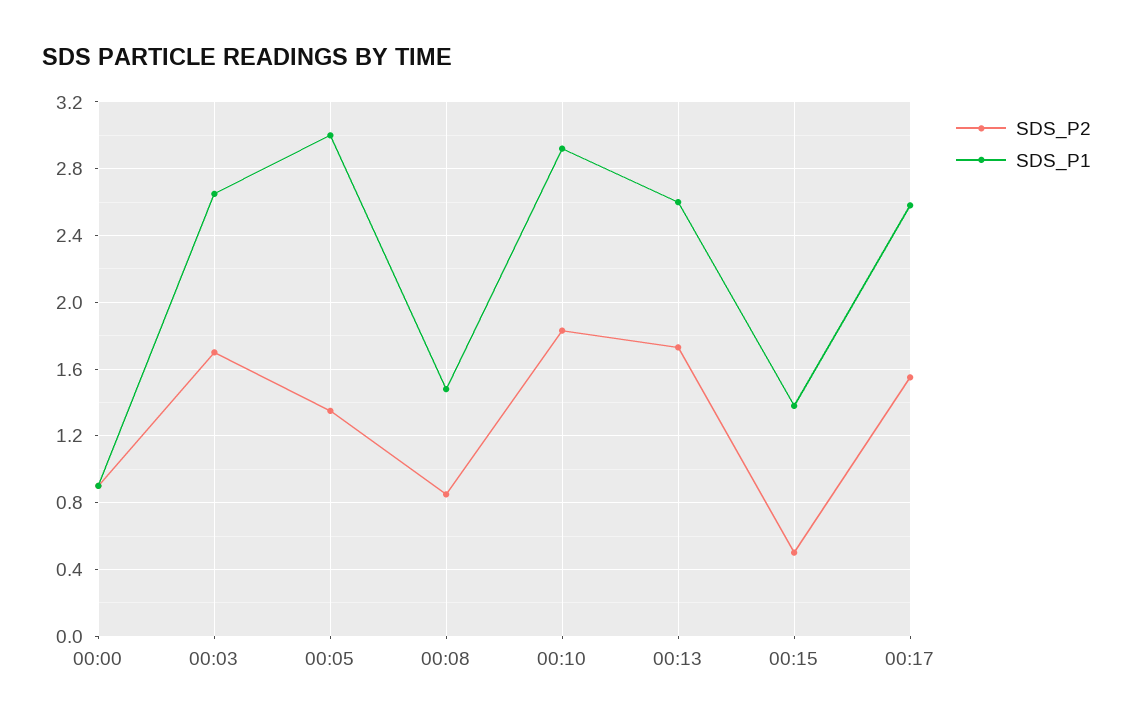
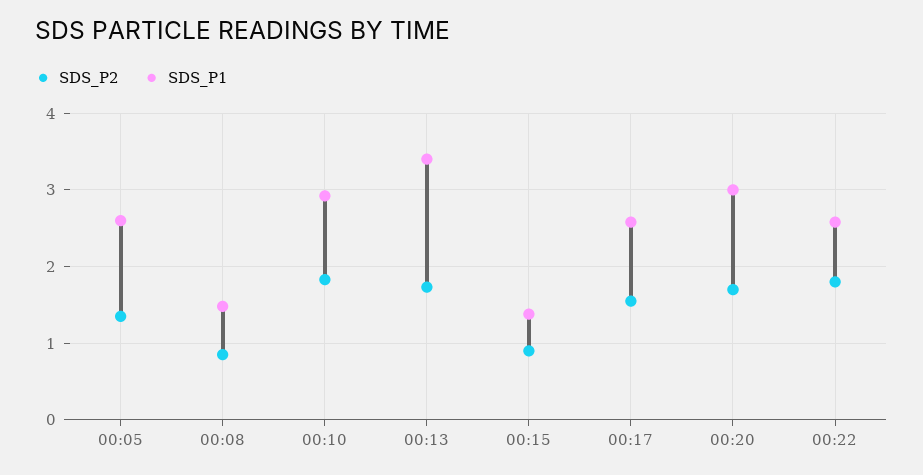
SDS_P2, 00:00: 0.9 -> none
SDS_P1, 00:00: 0.9 -> none
SDS_P2, 00:03: 1.7 -> none
SDS_P1, 00:03: 2.65 -> none
SDS_P1, 00:05: 3 -> 2.6
SDS_P1, 00:13: 2.6 -> 3.4
SDS_P2, 00:15: 0.5 -> 0.9
SDS_P2, 00:20: none -> 1.7
SDS_P1, 00:20: none -> 3
SDS_P2, 00:22: none -> 1.8
SDS_P1, 00:22: none -> 2.6

